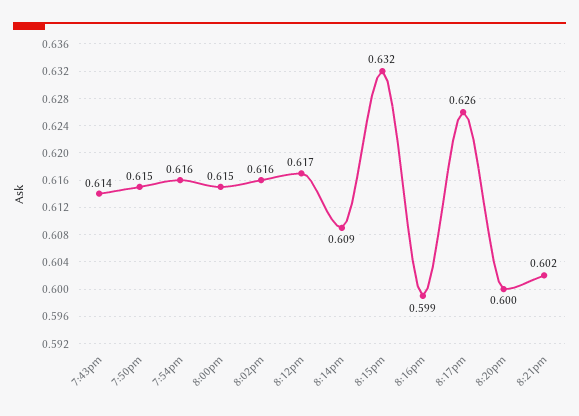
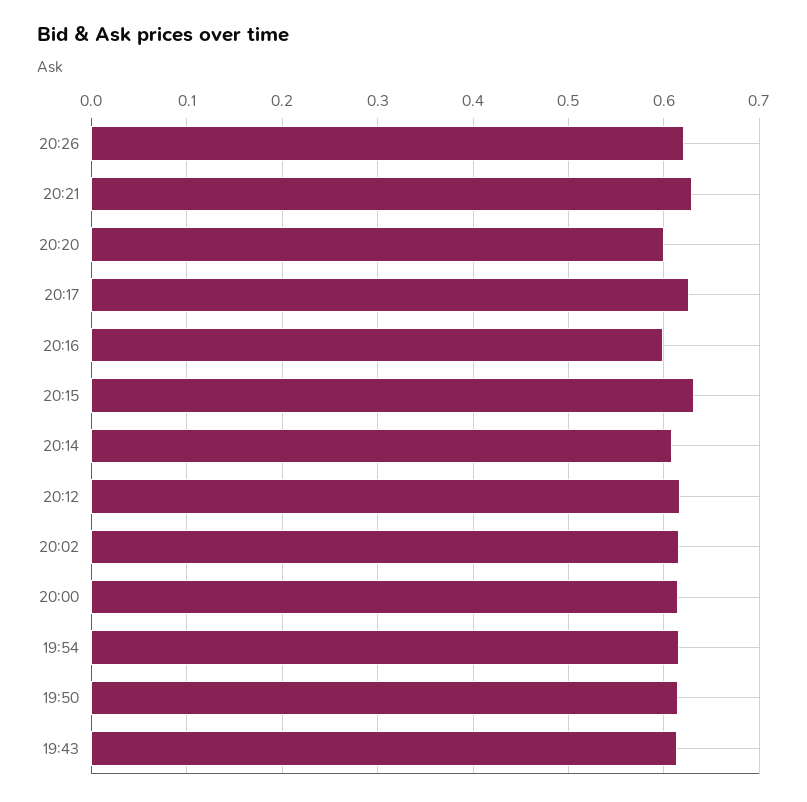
8:21pm: 0.602 -> 0.63
20:26: none -> 0.62

